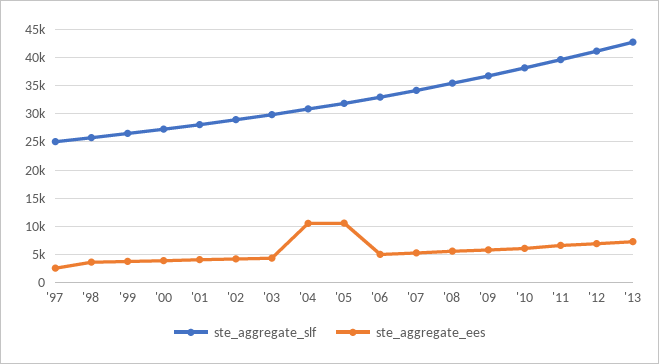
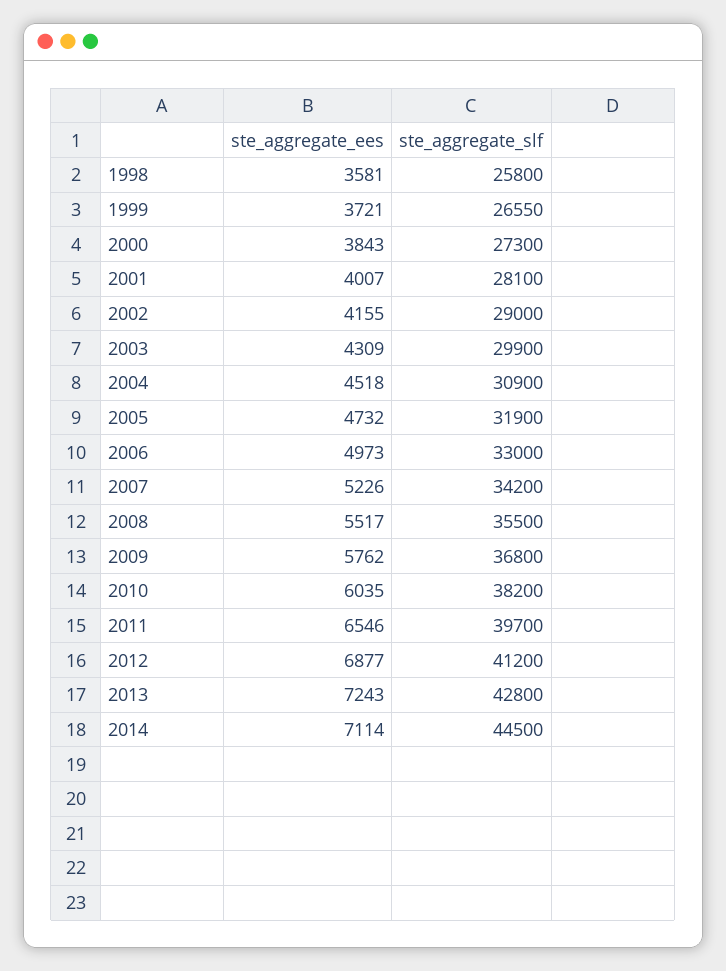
ste_aggregate_slf, '97: 25000 -> none
ste_aggregate_ees, '97: 2500 -> none
ste_aggregate_ees, '04: 10000 -> 4518
ste_aggregate_ees, '05: 10000 -> 4732
ste_aggregate_ees, 2014: none -> 7114
ste_aggregate_slf, 2014: none -> 44500

